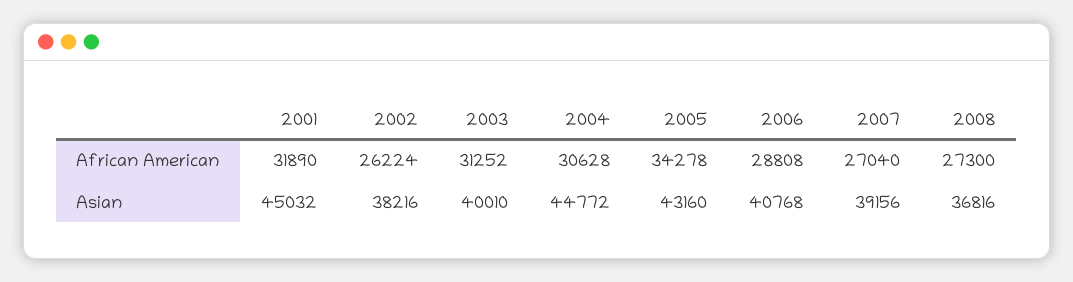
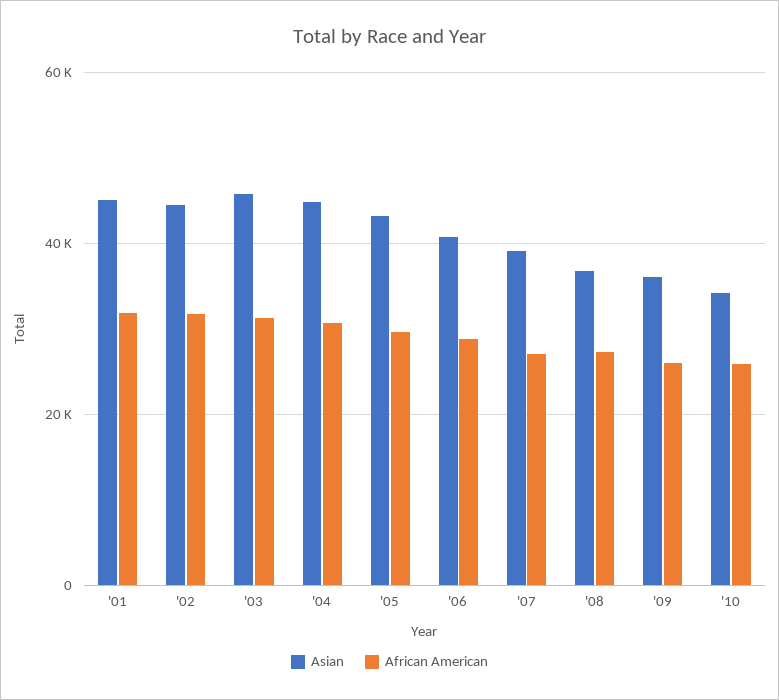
African American, 2002: 26224 -> 32000
African American, 2005: 34278 -> 30000
Asian, 2002: 38216 -> 44000
Asian, 2003: 40010 -> 46000
Asian, '09: none -> 36000
African American, '09: none -> 26000
Asian, '10: none -> 34000
African American, '10: none -> 26000

